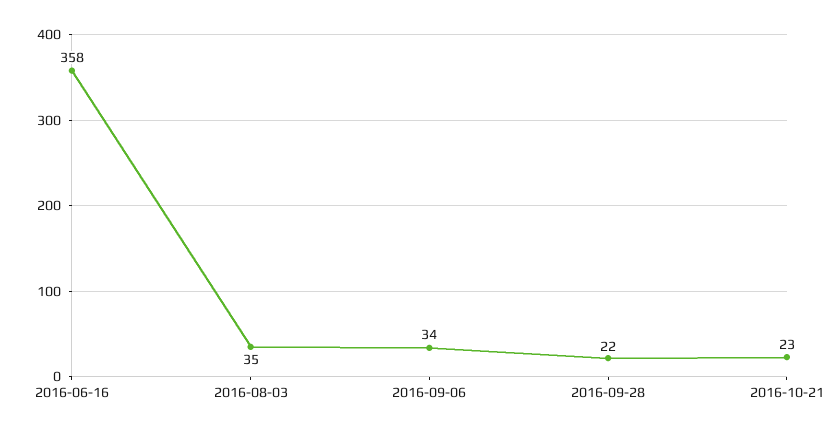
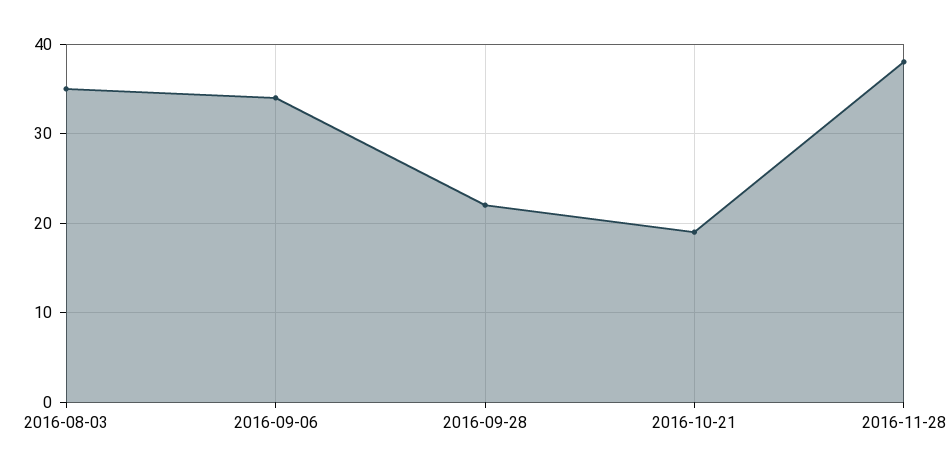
2016-06-16: 358 -> none
2016-10-21: 23 -> 19
2016-11-28: none -> 38

